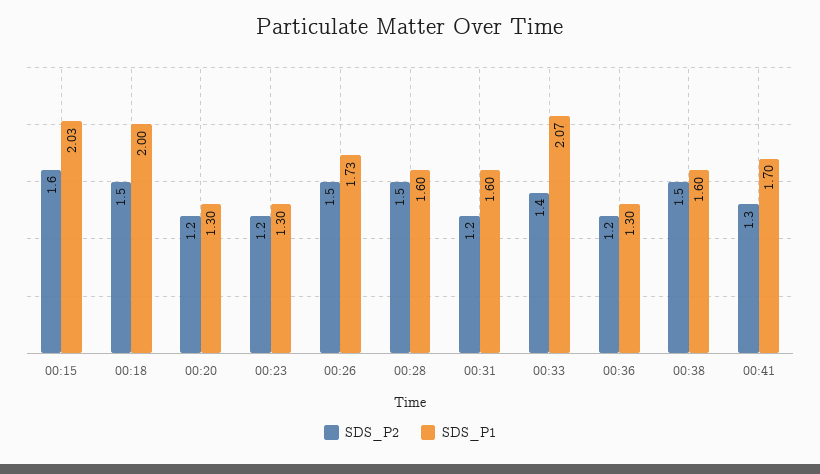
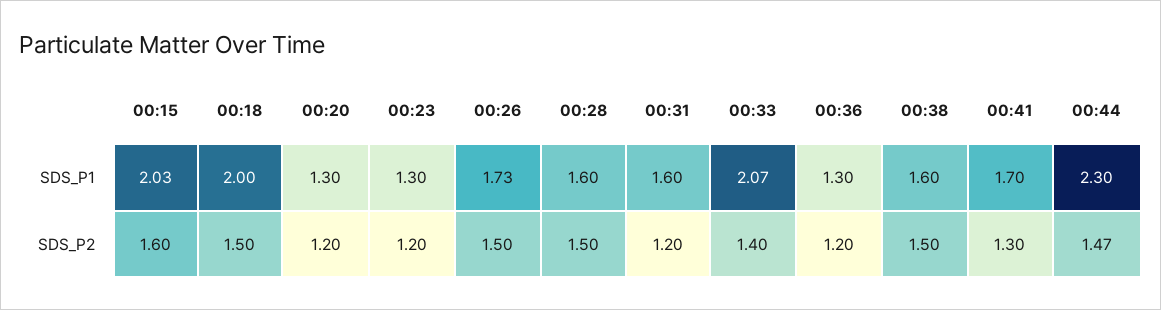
SDS_P1, 00:44: none -> 2.3
SDS_P2, 00:44: none -> 1.47

